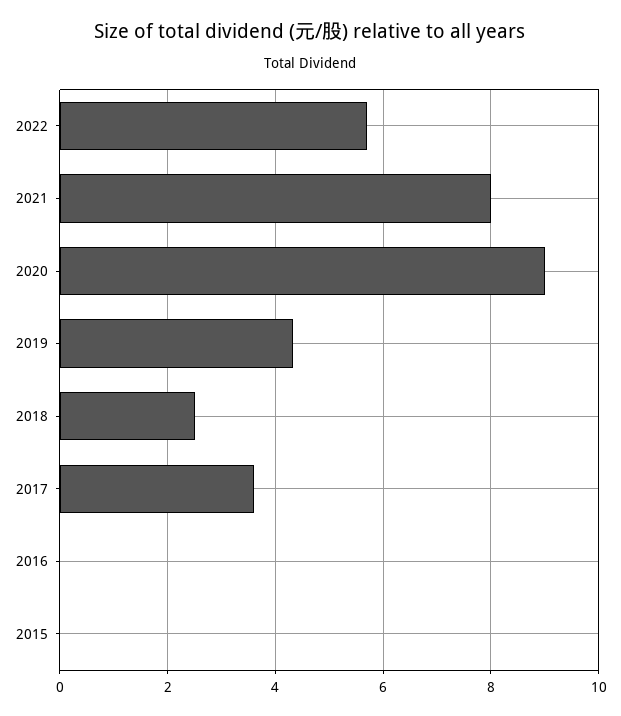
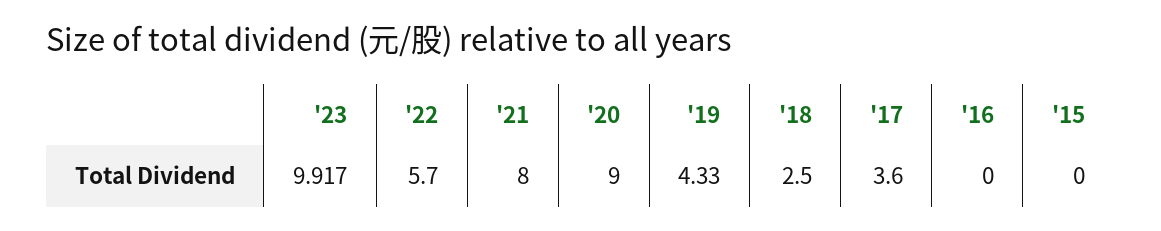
'23: none -> 9.917

